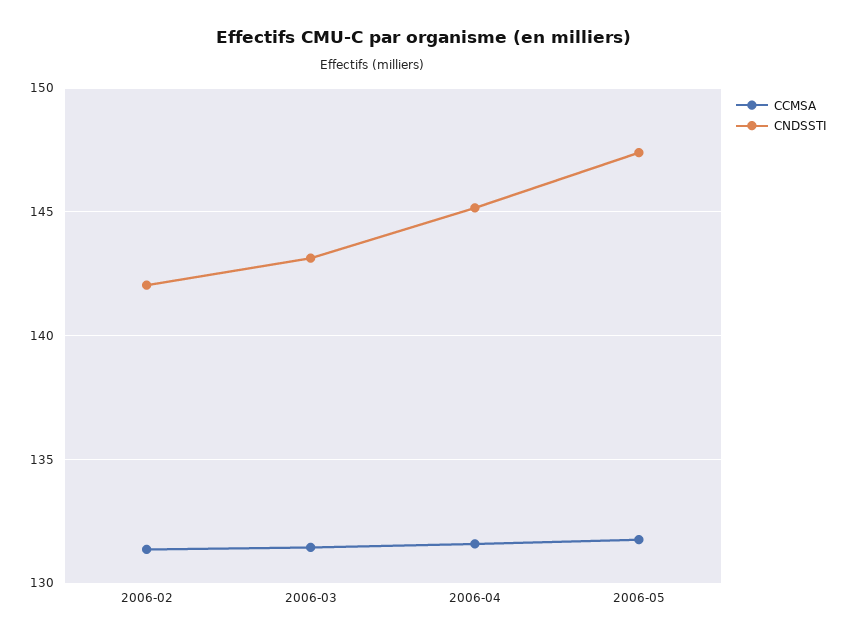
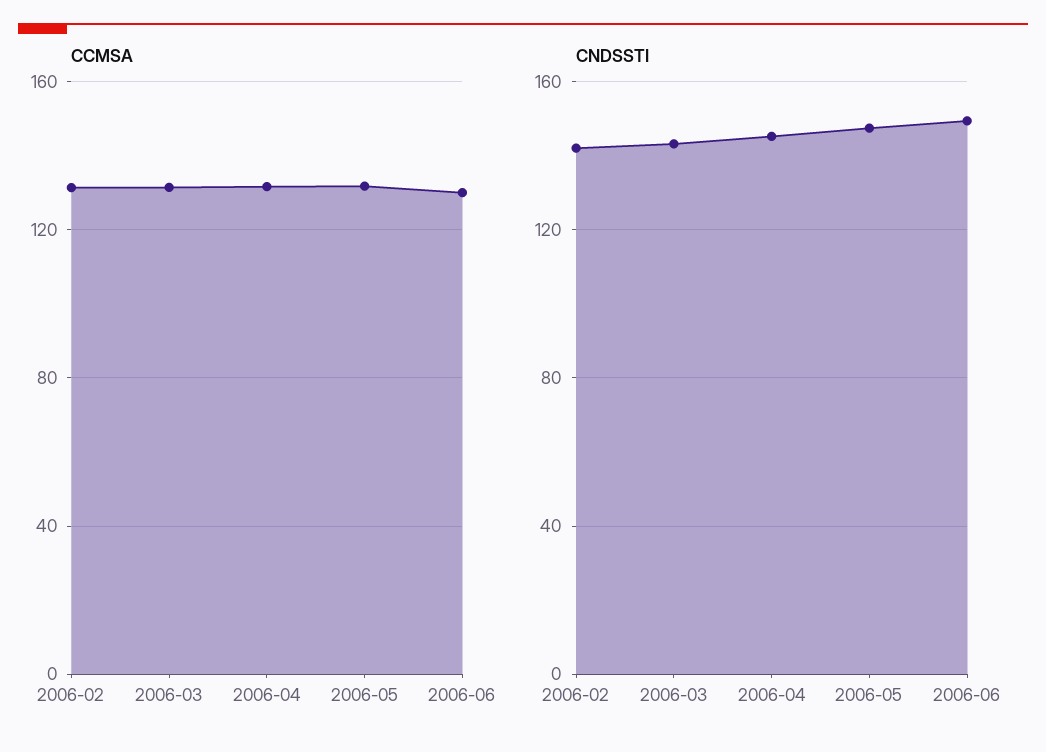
CCMSA, 2006-06: none -> 130
CNDSSTI, 2006-06: none -> 150

